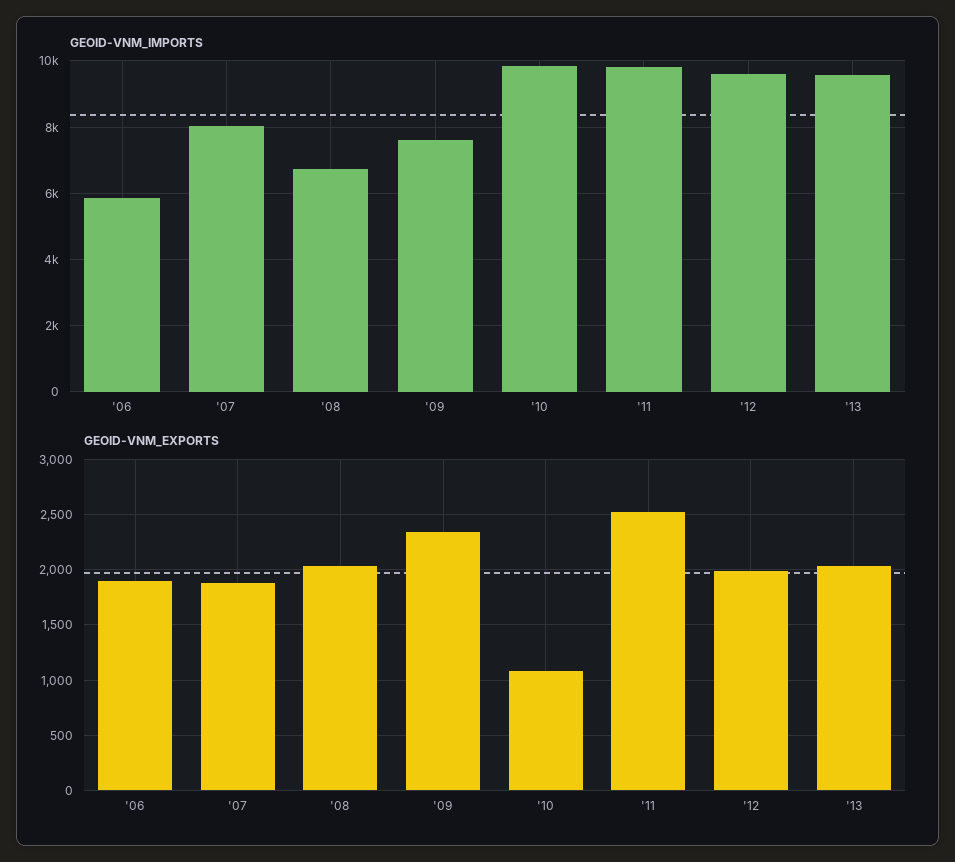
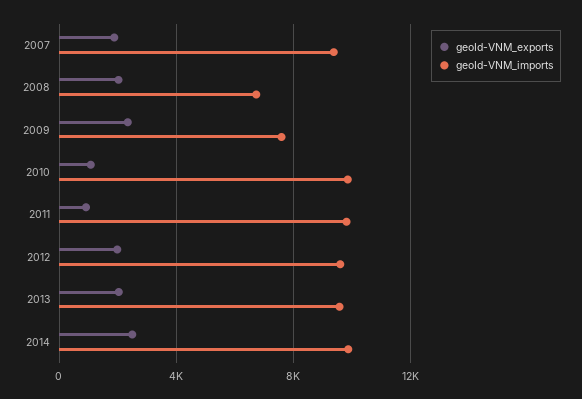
GEOID-VNM_IMPORTS, '06: 5800 -> none
GEOID-VNM_IMPORTS, '07: 8000 -> 9500
GEOID-VNM_EXPORTS, '06: 1900 -> none
GEOID-VNM_EXPORTS, '11: 2500 -> 1000
GEOID-VNM_EXPORTS, 2014: none -> 2500
GEOID-VNM_IMPORTS, 2014: none -> 10000

